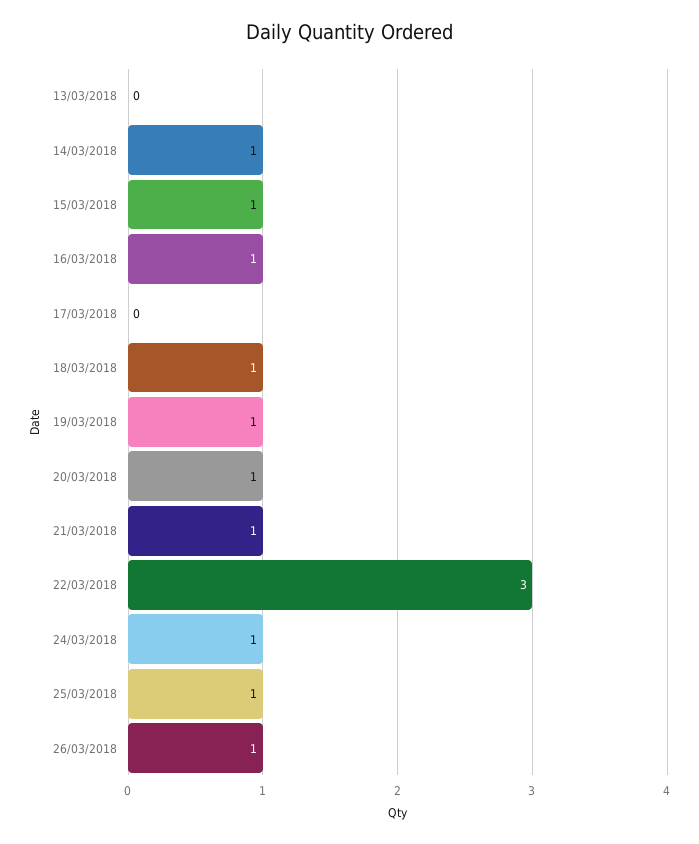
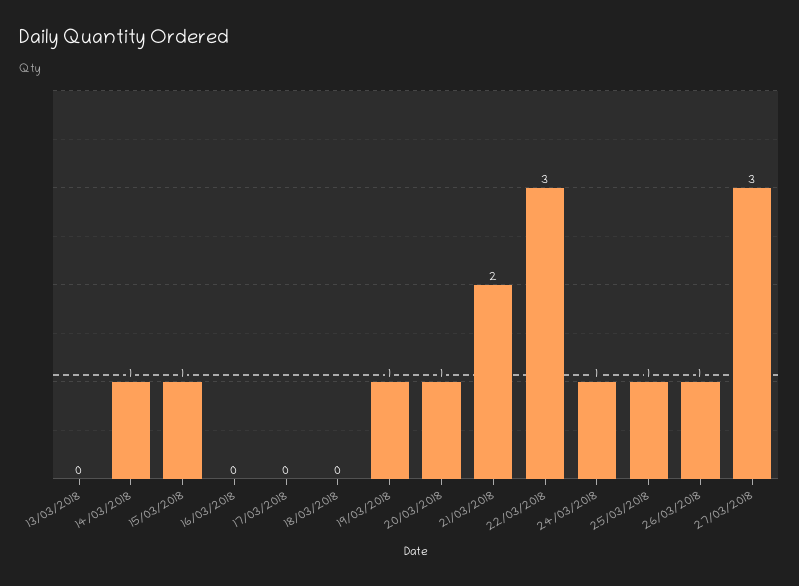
16/03/2018: 1 -> 0
18/03/2018: 1 -> 0
21/03/2018: 1 -> 2
27/03/2018: none -> 3

